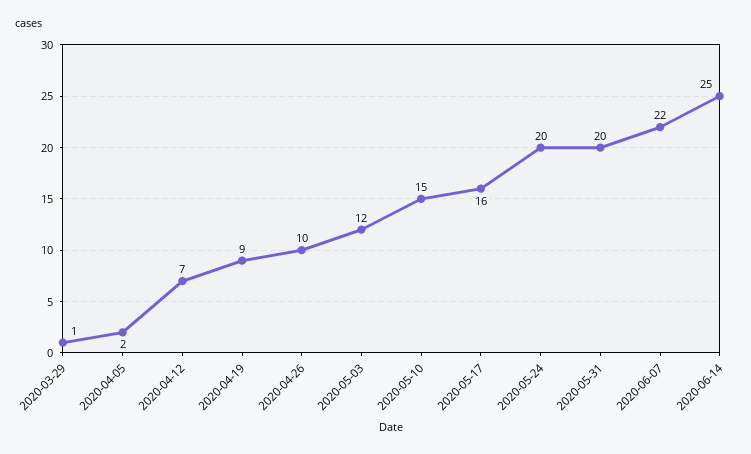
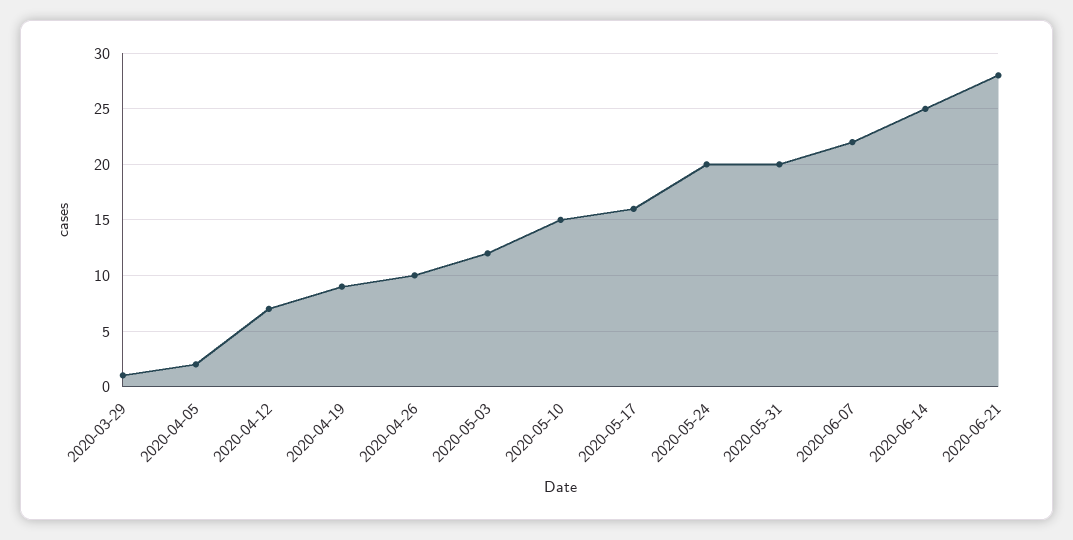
2020-06-21: none -> 28

